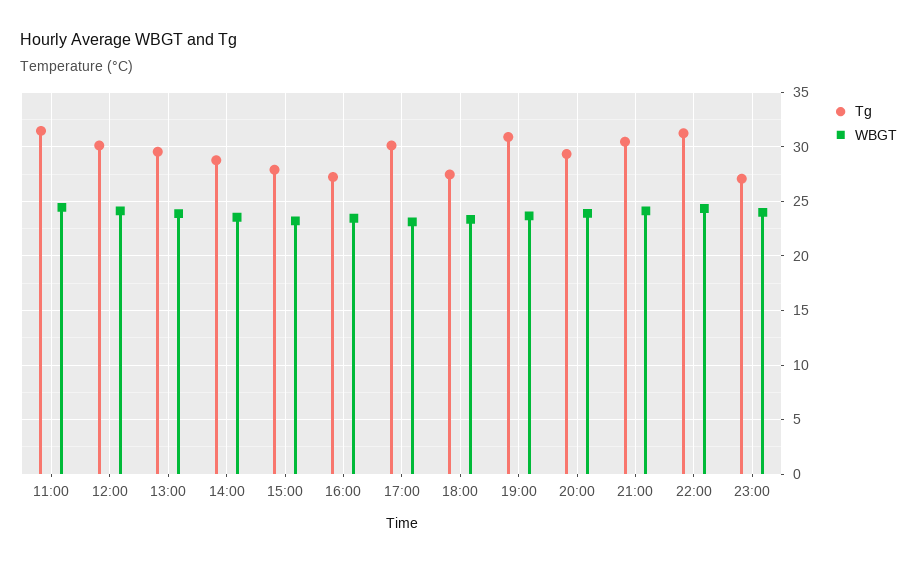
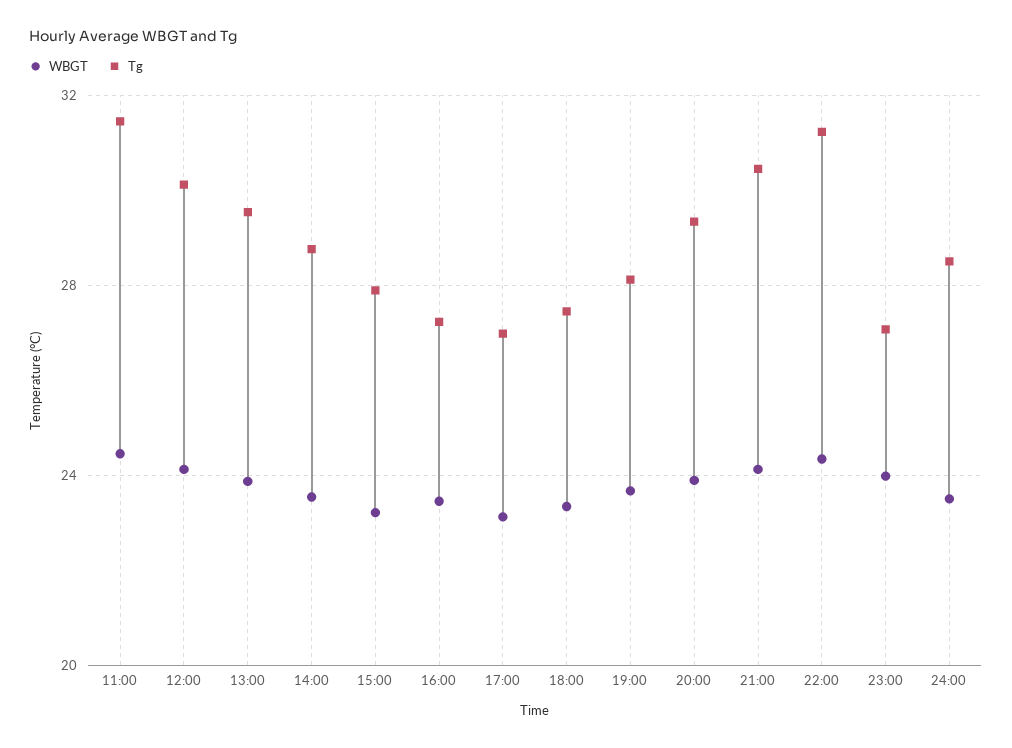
Tg, 17:00: 30 -> 27
Tg, 19:00: 31 -> 28
WBGT, 24:00: none -> 23.5
Tg, 24:00: none -> 28.5

